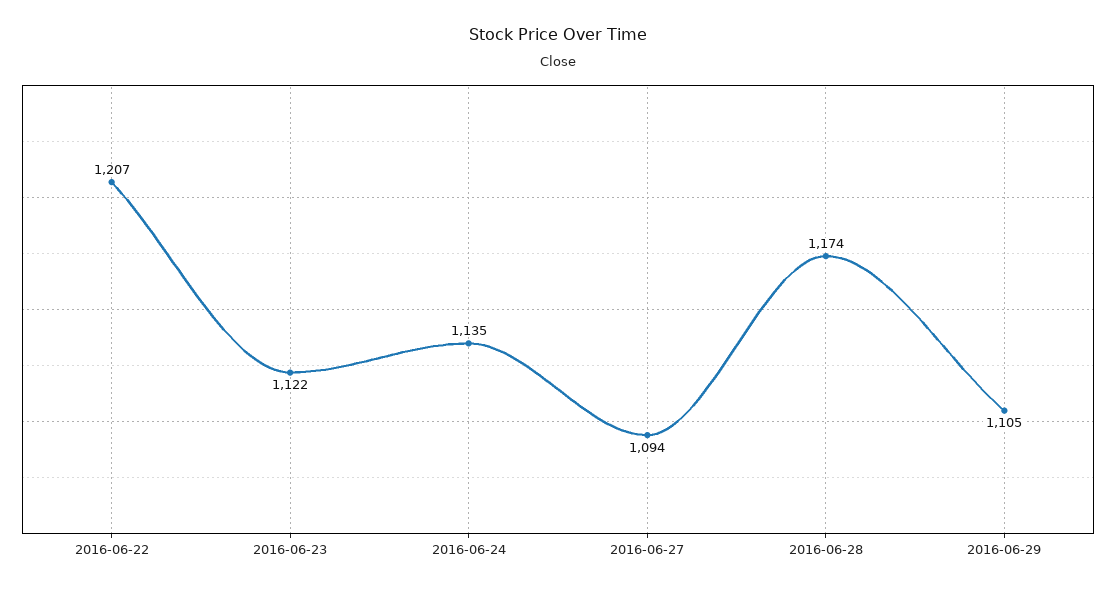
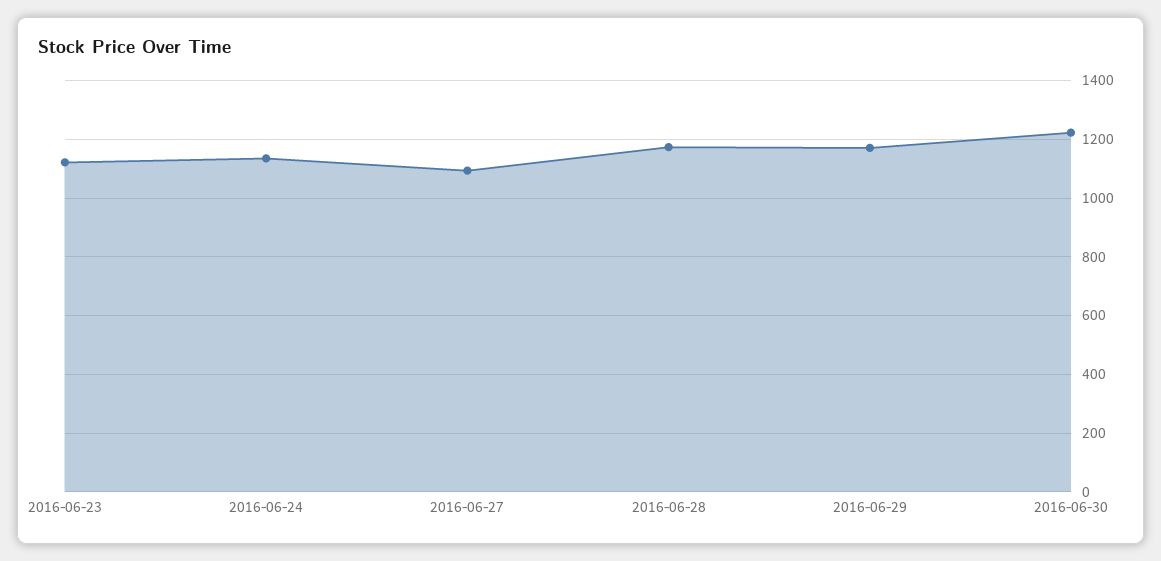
2016-06-22: 1207 -> none
2016-06-29: 1105 -> 1175
2016-06-30: none -> 1225

